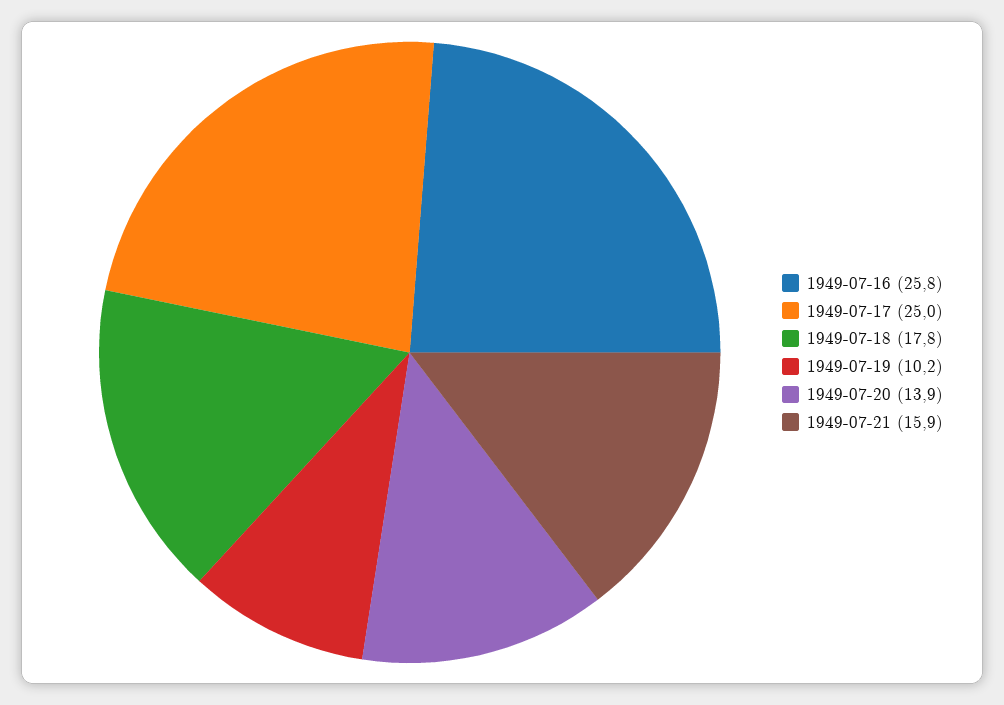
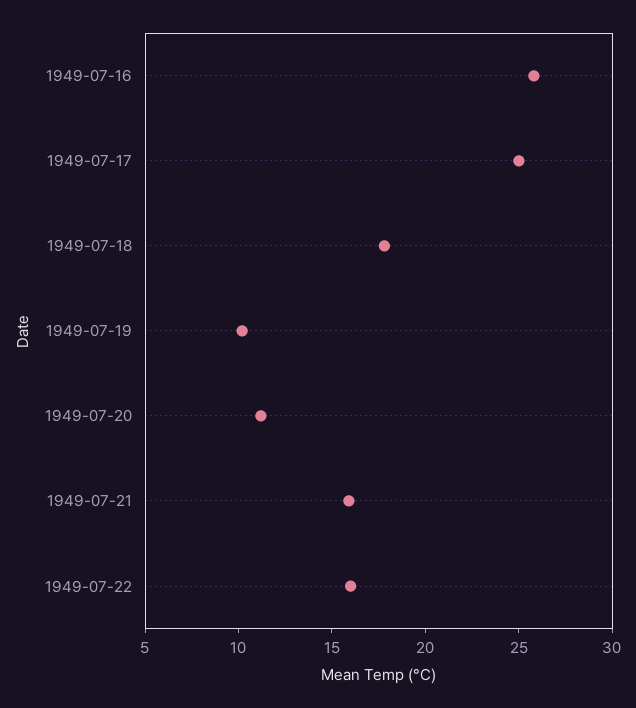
1949-07-20: 13.9 -> 11
1949-07-22: none -> 16

